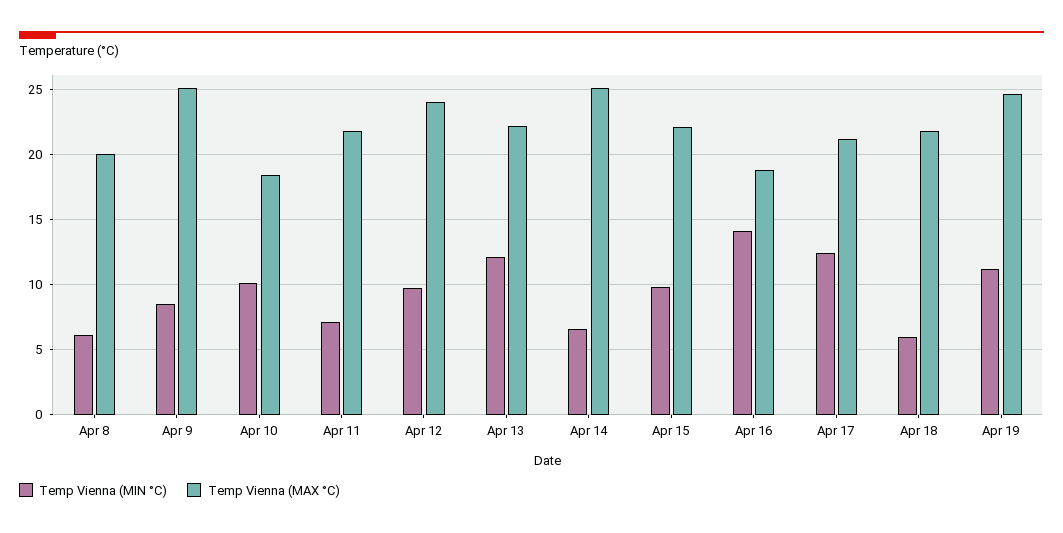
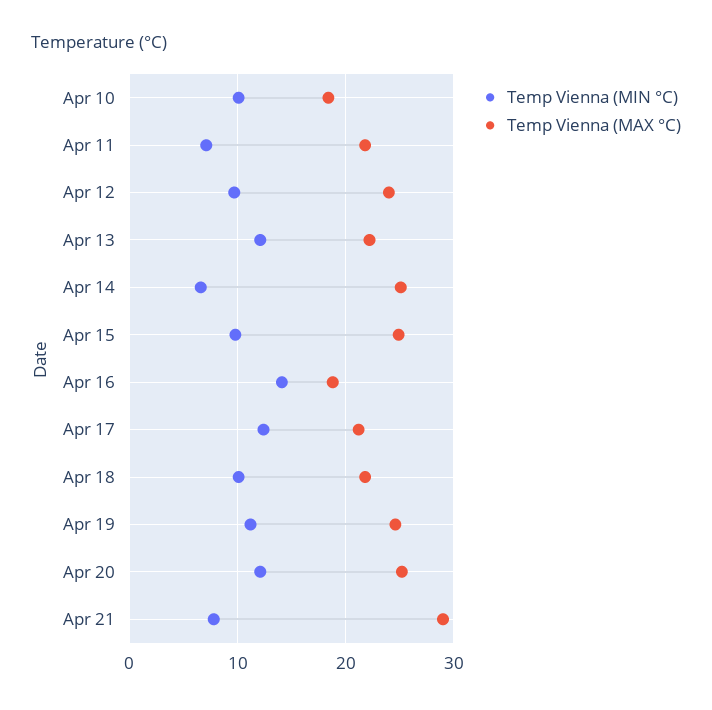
Temp Vienna (MIN °C), Apr 8: 6 -> none
Temp Vienna (MAX °C), Apr 8: 20 -> none
Temp Vienna (MIN °C), Apr 9: 8.5 -> none
Temp Vienna (MAX °C), Apr 9: 25 -> none
Temp Vienna (MAX °C), Apr 15: 22 -> 25
Temp Vienna (MIN °C), Apr 18: 6 -> 10
Temp Vienna (MIN °C), Apr 20: none -> 12
Temp Vienna (MAX °C), Apr 20: none -> 25
Temp Vienna (MIN °C), Apr 21: none -> 8
Temp Vienna (MAX °C), Apr 21: none -> 29

